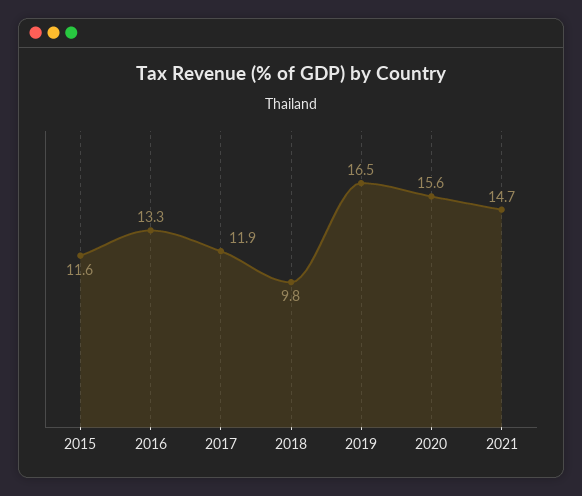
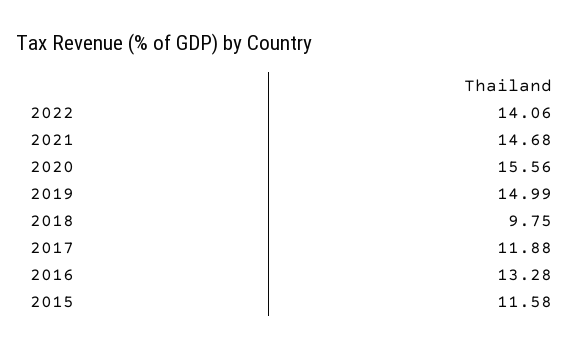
2019: 16.5 -> 14.99
2022: none -> 14.06

